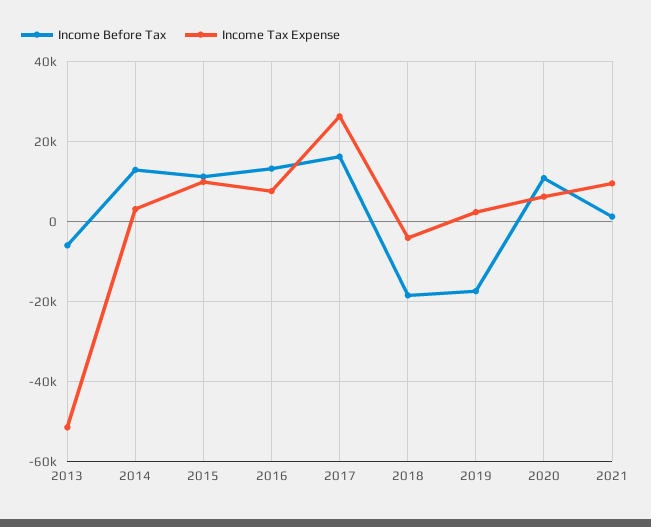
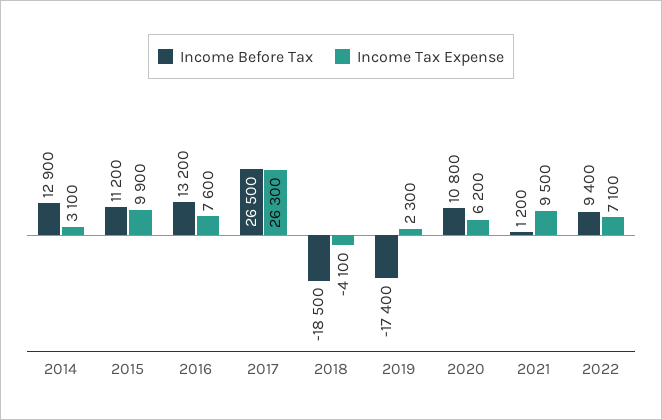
Income Before Tax, 2013: -6000 -> none
Income Tax Expense, 2013: -52000 -> none
Income Before Tax, 2017: 16000 -> 26500
Income Before Tax, 2022: none -> 9400
Income Tax Expense, 2022: none -> 7100

